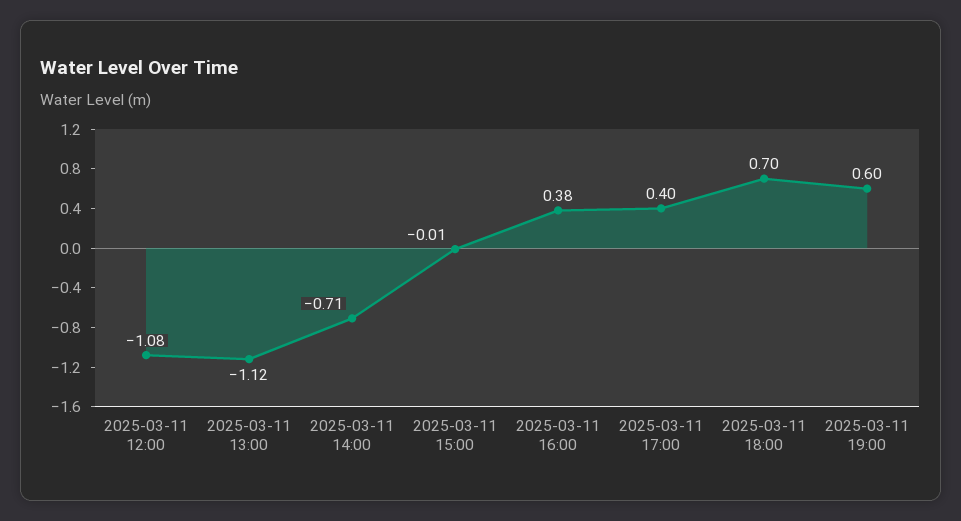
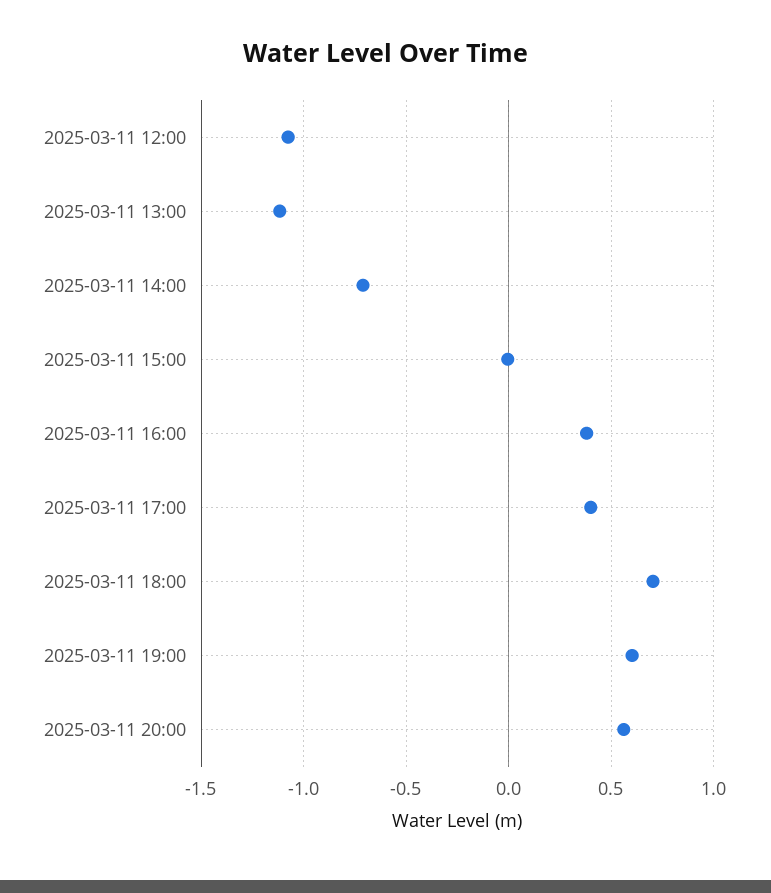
2025-03-11 20:00: none -> 0.55

